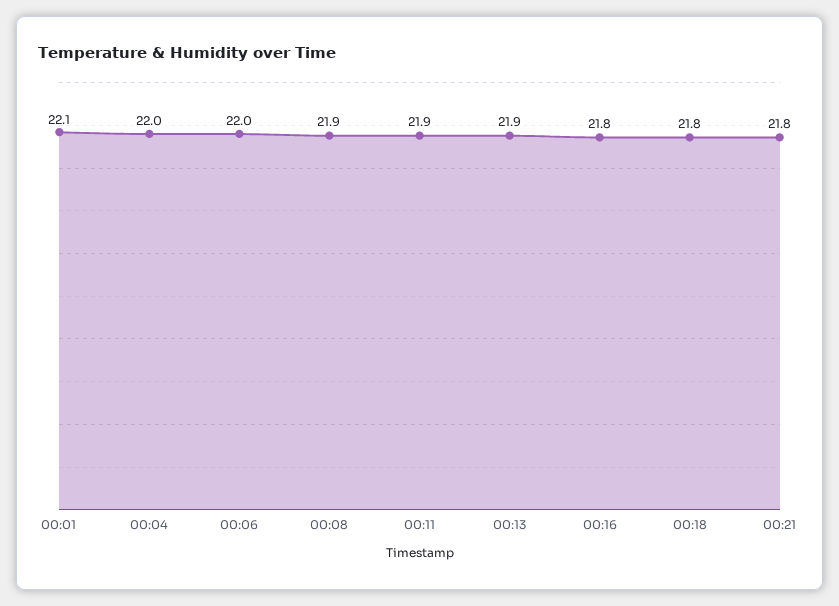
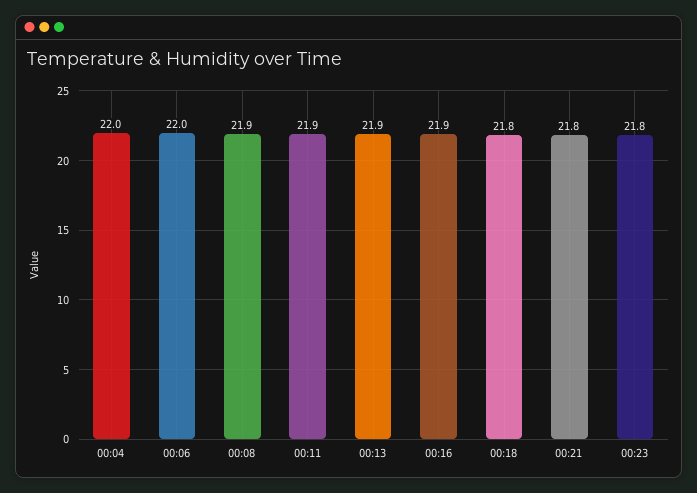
00:01: 22.1 -> none
00:16: 21.8 -> 21.9
00:23: none -> 21.8

